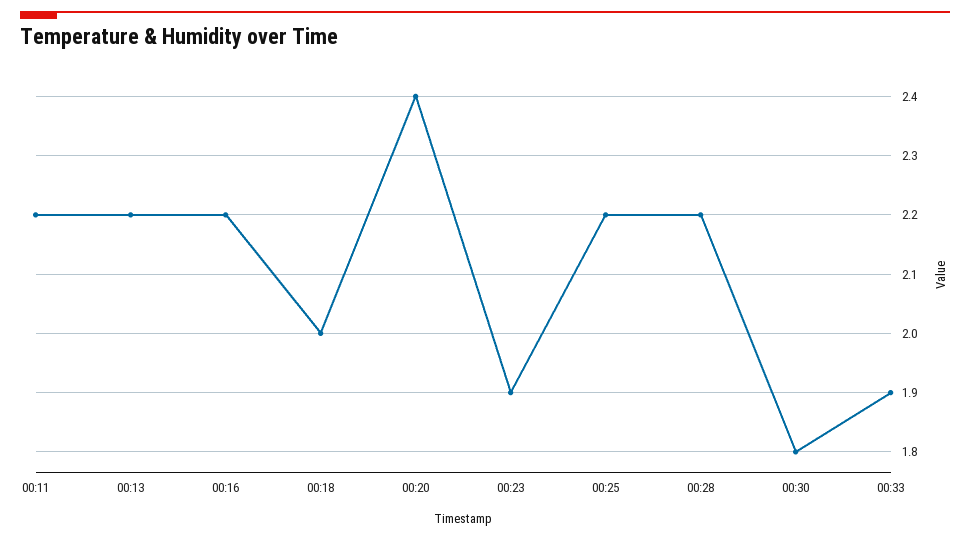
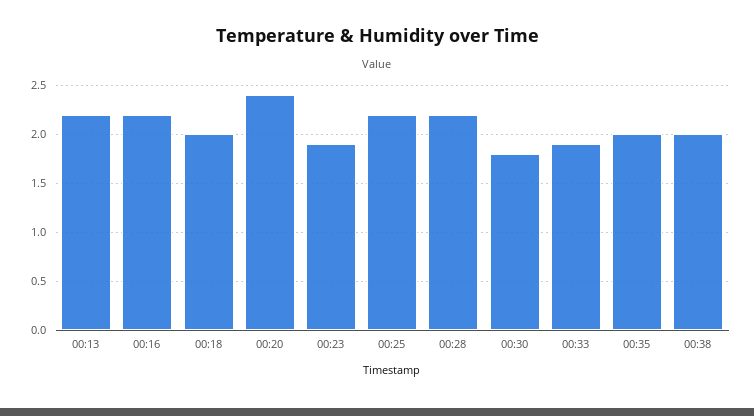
00:11: 2.2 -> none
00:35: none -> 2
00:38: none -> 2

